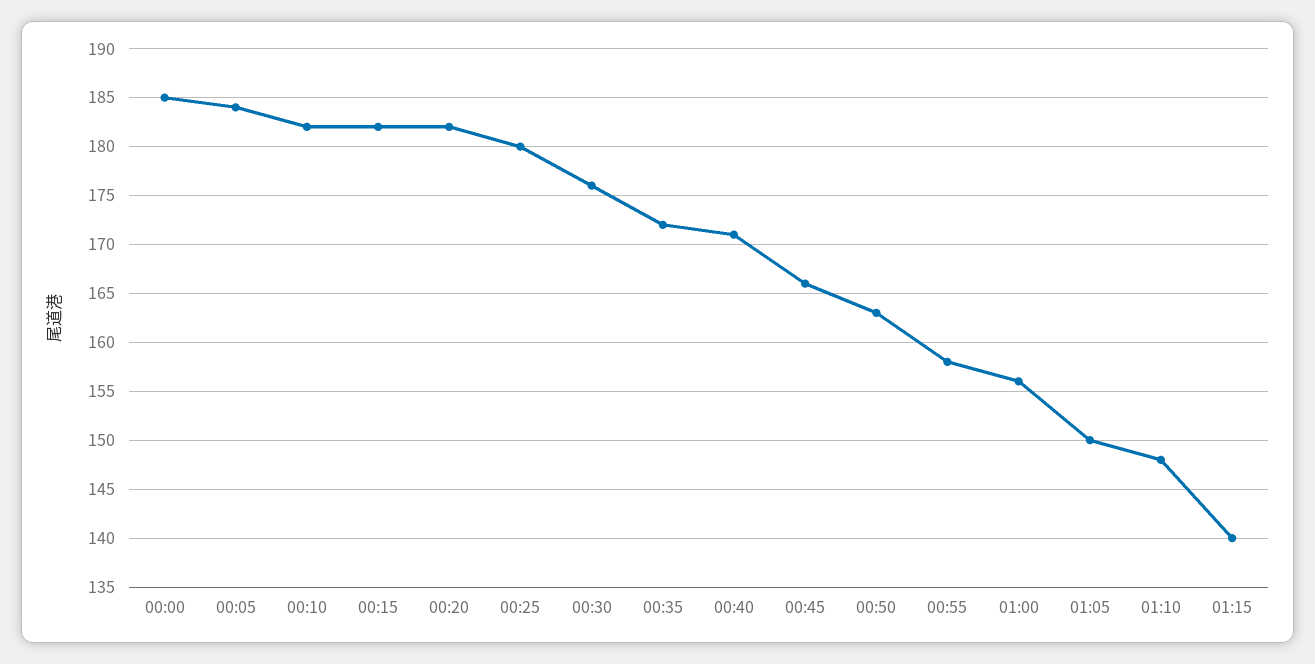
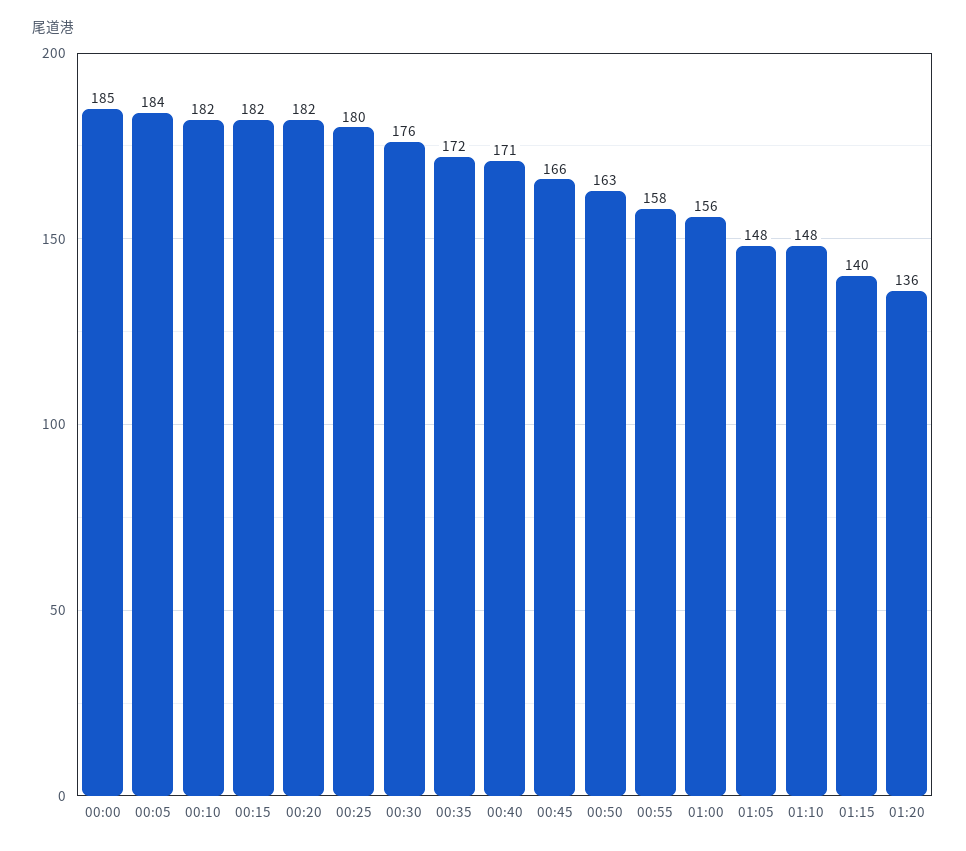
01:05: 150 -> 148
01:20: none -> 136

